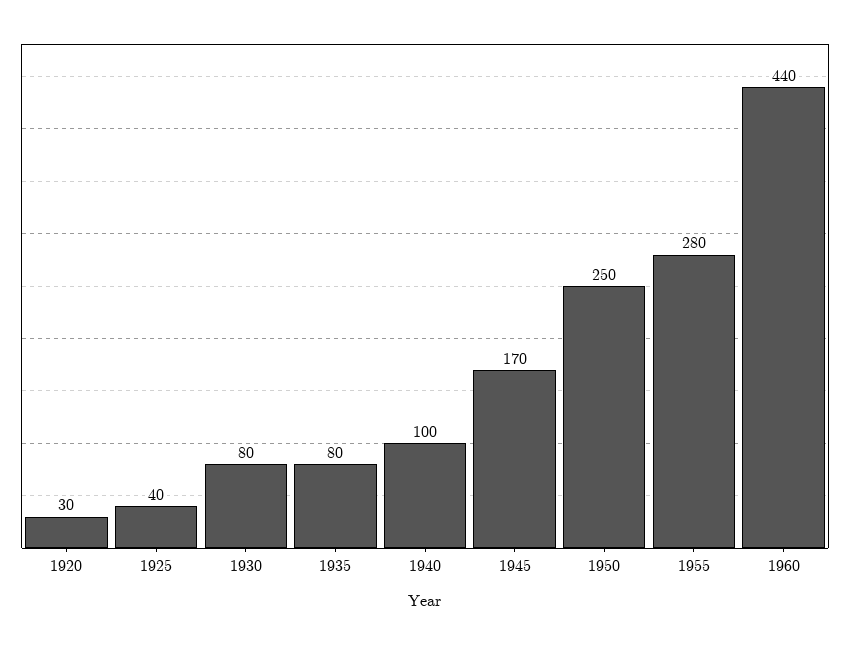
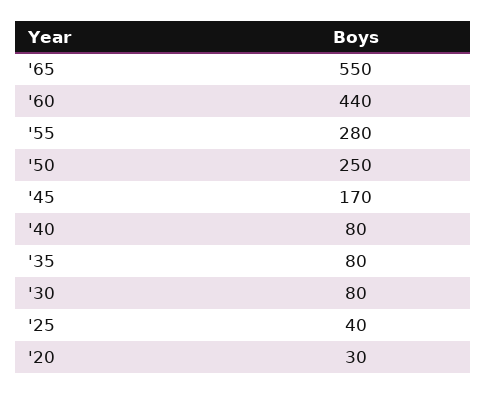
1940: 100 -> 80
'65: none -> 550

